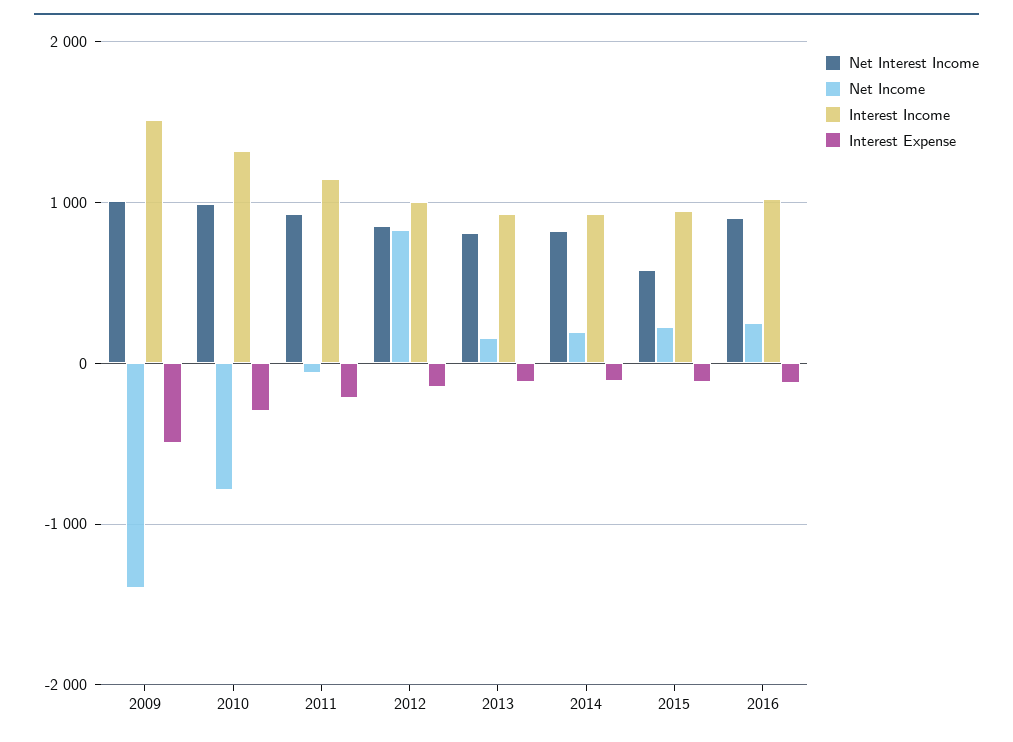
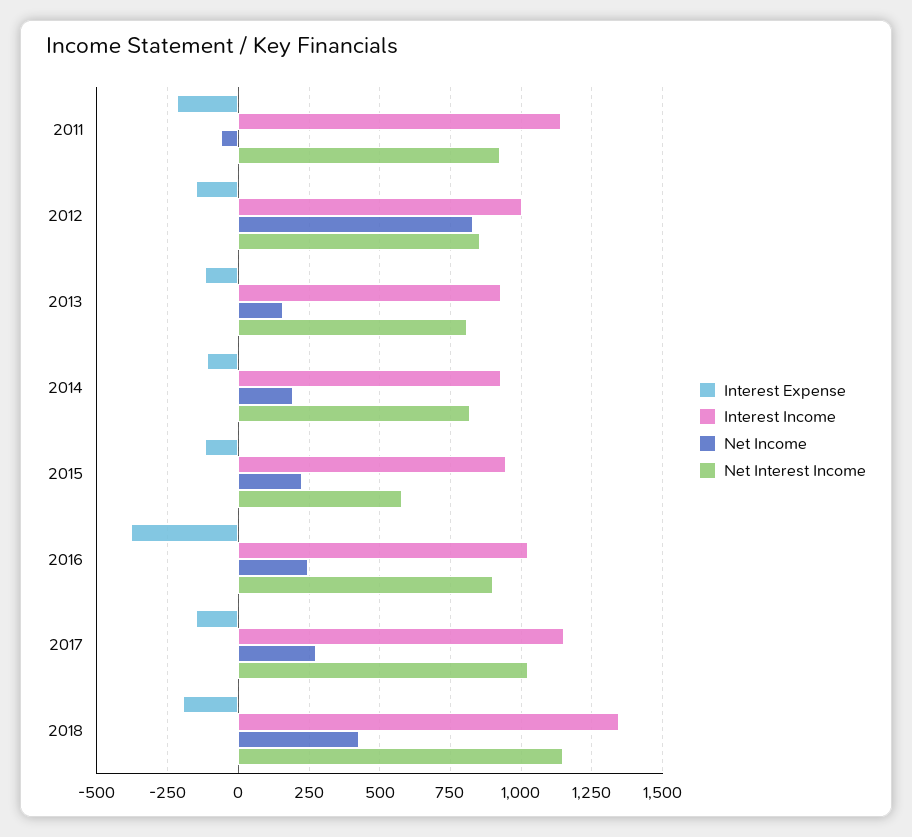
Net Interest Income, 2009: 1000 -> none
Net Income, 2009: -1400 -> none
Interest Income, 2009: 1500 -> none
Interest Expense, 2009: -500 -> none
Net Interest Income, 2010: 1000 -> none
Net Income, 2010: -800 -> none
Interest Income, 2010: 1300 -> none
Interest Expense, 2010: -300 -> none
Interest Expense, 2016: -100 -> -375
Interest Expense, 2017: none -> -150
Interest Income, 2017: none -> 1150
Net Income, 2017: none -> 275
Net Interest Income, 2017: none -> 1025
Interest Expense, 2018: none -> -200
Interest Income, 2018: none -> 1350
Net Income, 2018: none -> 425
Net Interest Income, 2018: none -> 1150

